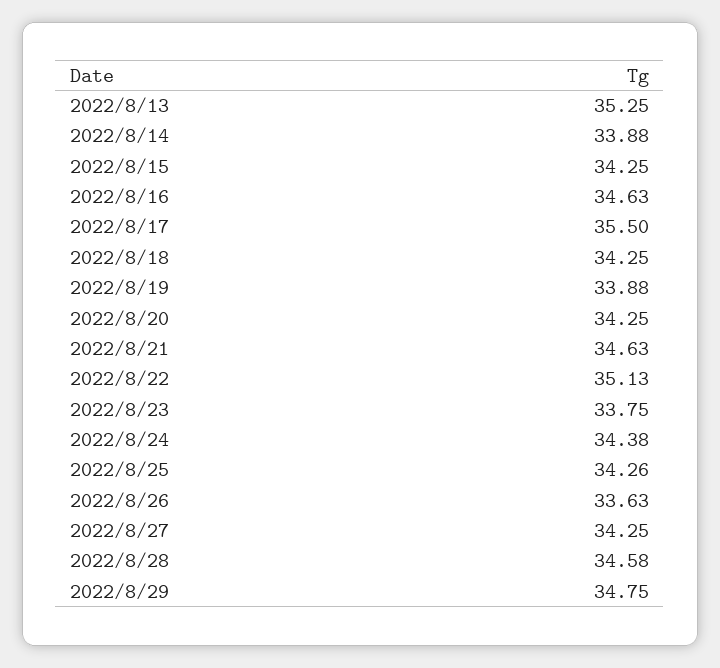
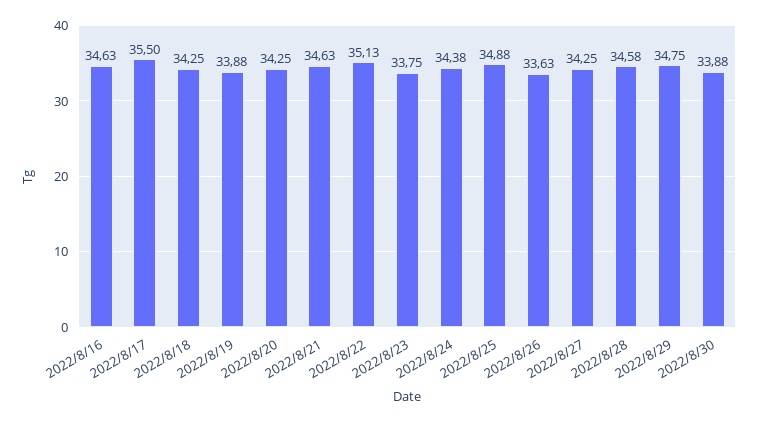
2022/8/13: 35.25 -> none
2022/8/14: 33.88 -> none
2022/8/15: 34.25 -> none
2022/8/25: 34.26 -> 34.88
2022/8/30: none -> 33.88

